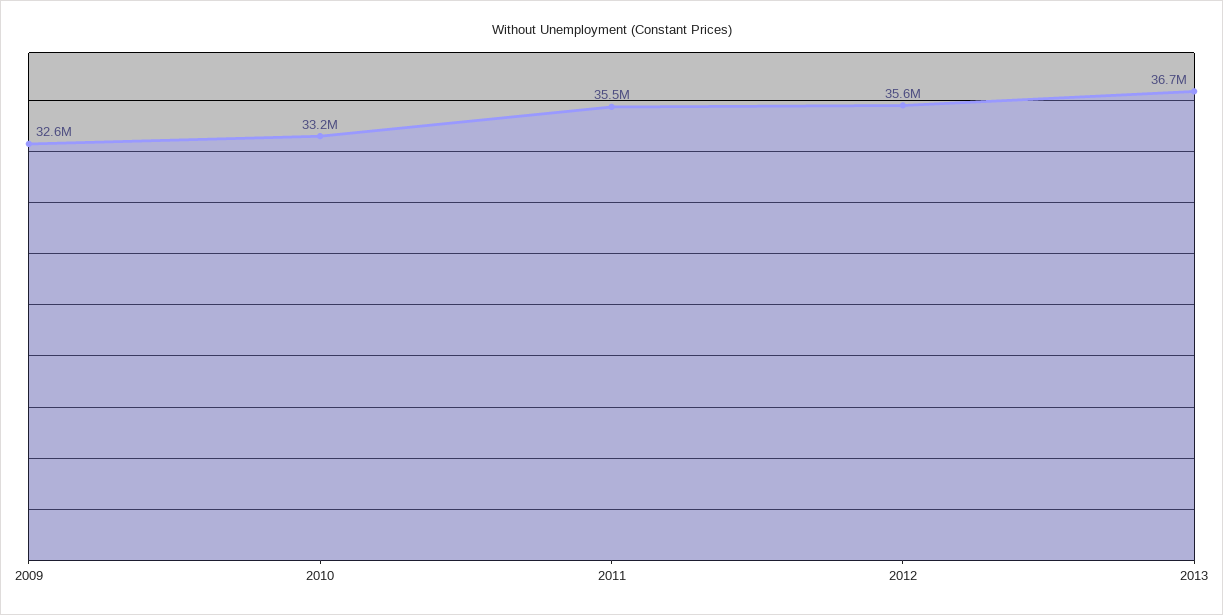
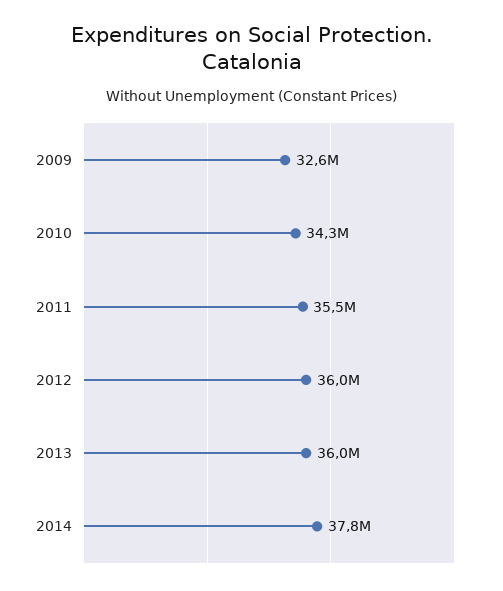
2010: 33200000 -> 34300000
2012: 35600000 -> 36000000
2013: 36700000 -> 36000000
2014: none -> 37800000

